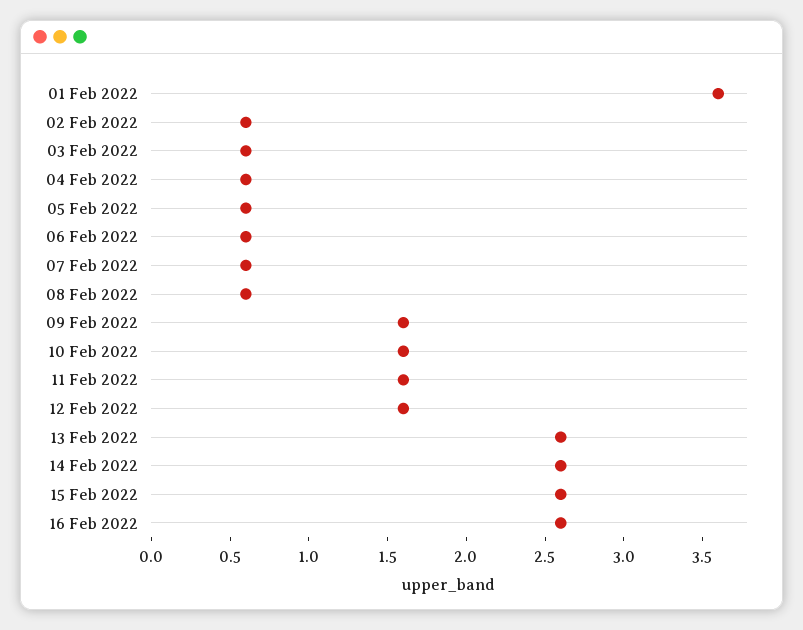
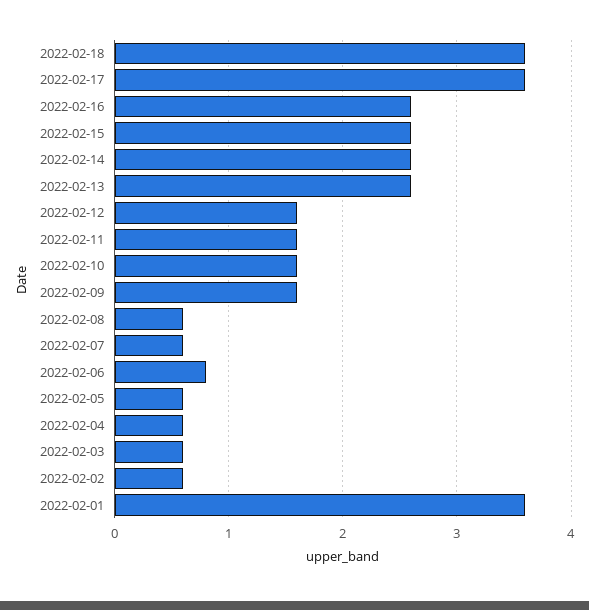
06 Feb 2022: 0.6 -> 0.8
2022-02-18: none -> 3.6
2022-02-17: none -> 3.6

